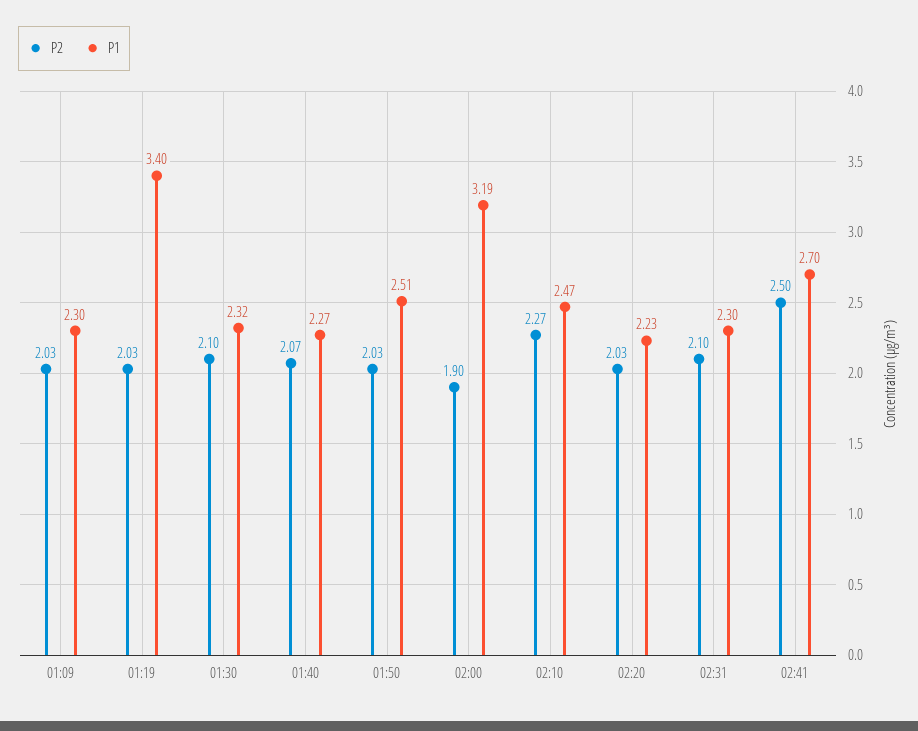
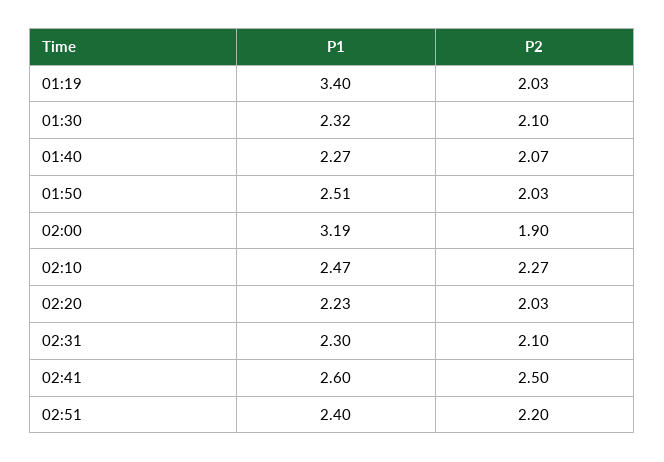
P2, 01:09: 2.03 -> none
P1, 01:09: 2.3 -> none
P1, 02:41: 2.7 -> 2.6
P1, 02:51: none -> 2.4
P2, 02:51: none -> 2.2

